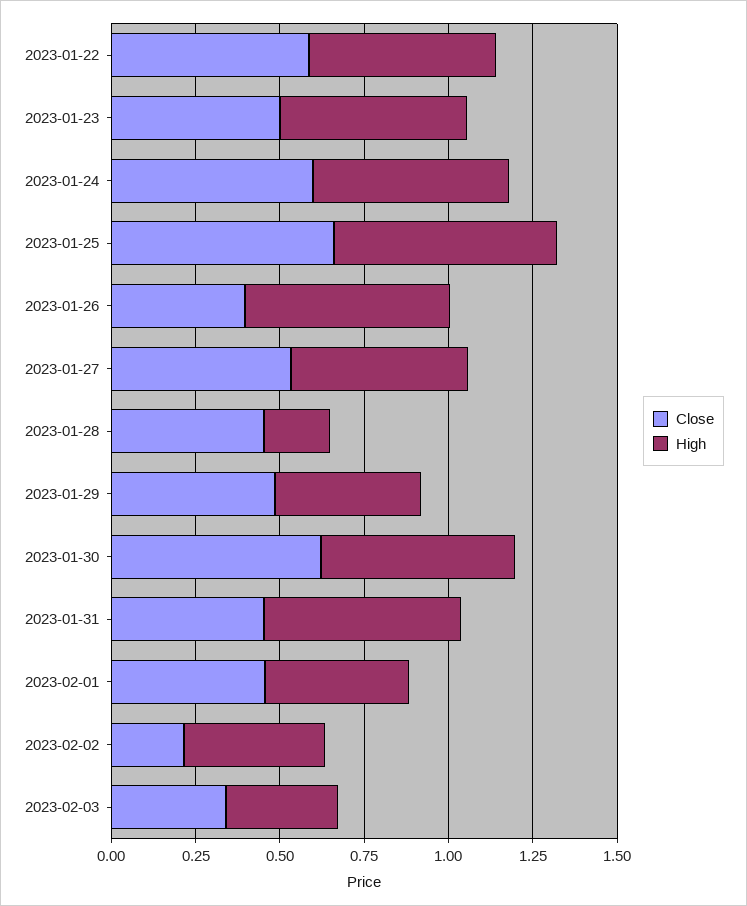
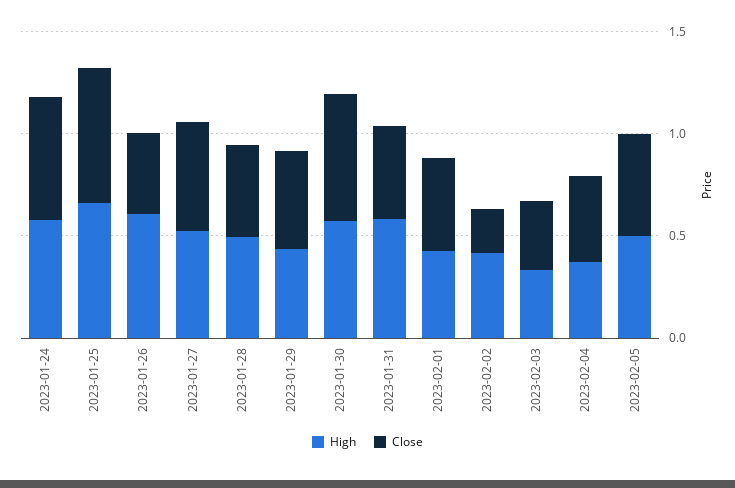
Close, 2023-01-22: 0.6 -> none
High, 2023-01-22: 0.55 -> none
Close, 2023-01-23: 0.5 -> none
High, 2023-01-23: 0.55 -> none
High, 2023-01-28: 0.2 -> 0.5
High, 2023-02-04: none -> 0.4
Close, 2023-02-04: none -> 0.4
High, 2023-02-05: none -> 0.5
Close, 2023-02-05: none -> 0.5

